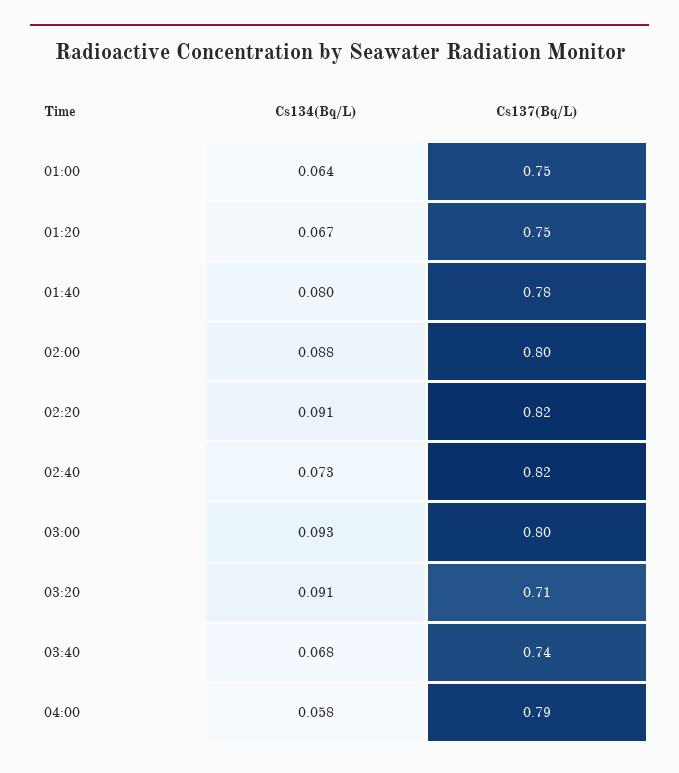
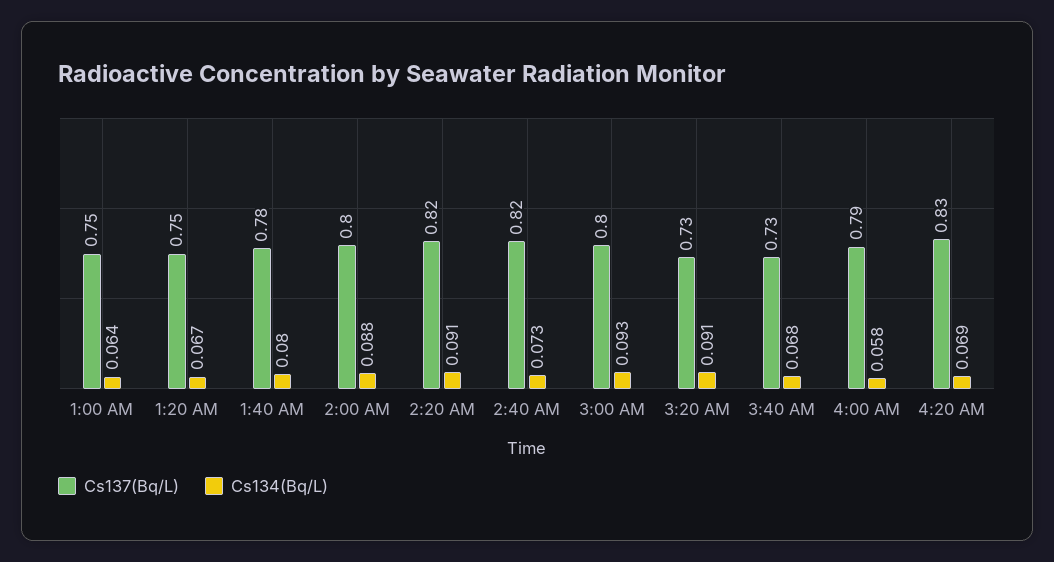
Cs137(Bq/L), 03:20: 0.71 -> 0.73
Cs137(Bq/L), 03:40: 0.74 -> 0.73
Cs137(Bq/L), 4:20 AM: none -> 0.83
Cs134(Bq/L), 4:20 AM: none -> 0.069

